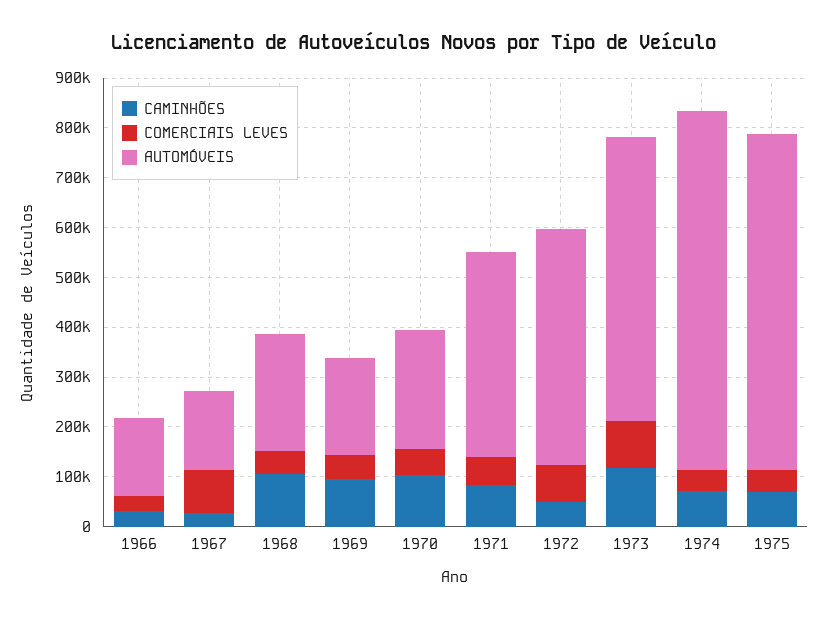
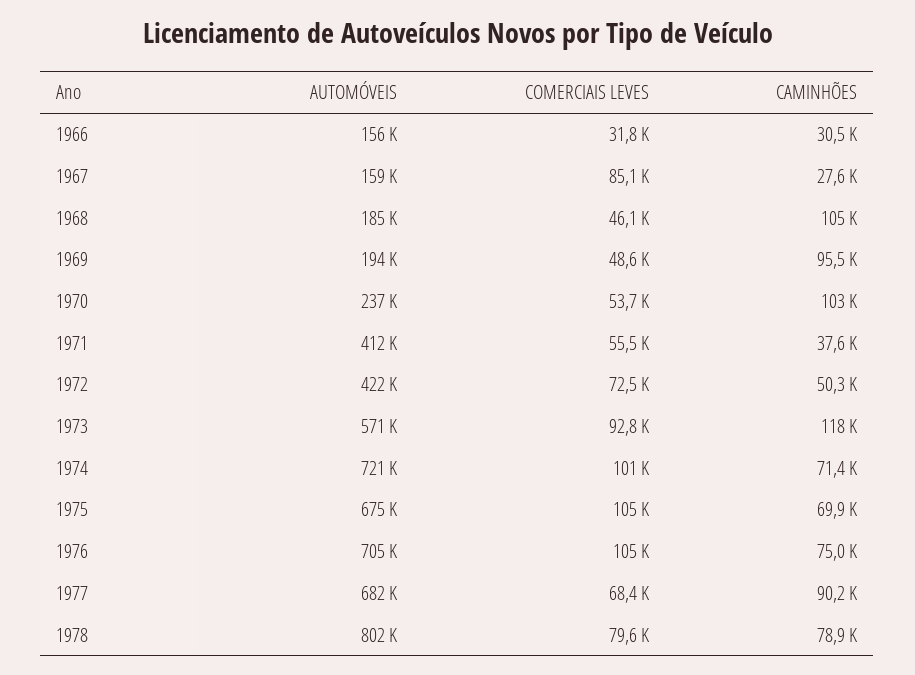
AUTOMÓVEIS, 1968: 240000 -> 185000
CAMINHÕES, 1971: 80000 -> 37600
AUTOMÓVEIS, 1972: 480000 -> 422000
COMERCIAIS LEVES, 1974: 40000 -> 101000
COMERCIAIS LEVES, 1975: 40000 -> 105000
AUTOMÓVEIS, 1976: none -> 705000
COMERCIAIS LEVES, 1976: none -> 105000
CAMINHÕES, 1976: none -> 75000
AUTOMÓVEIS, 1977: none -> 682000
COMERCIAIS LEVES, 1977: none -> 68400
CAMINHÕES, 1977: none -> 90200
AUTOMÓVEIS, 1978: none -> 802000
COMERCIAIS LEVES, 1978: none -> 79600
CAMINHÕES, 1978: none -> 78900

